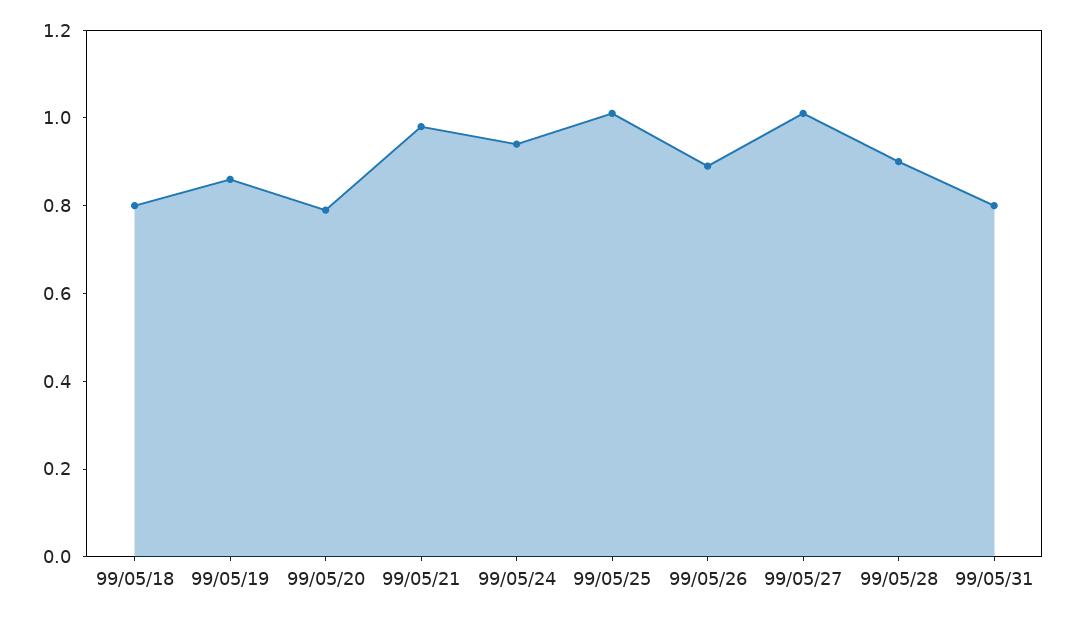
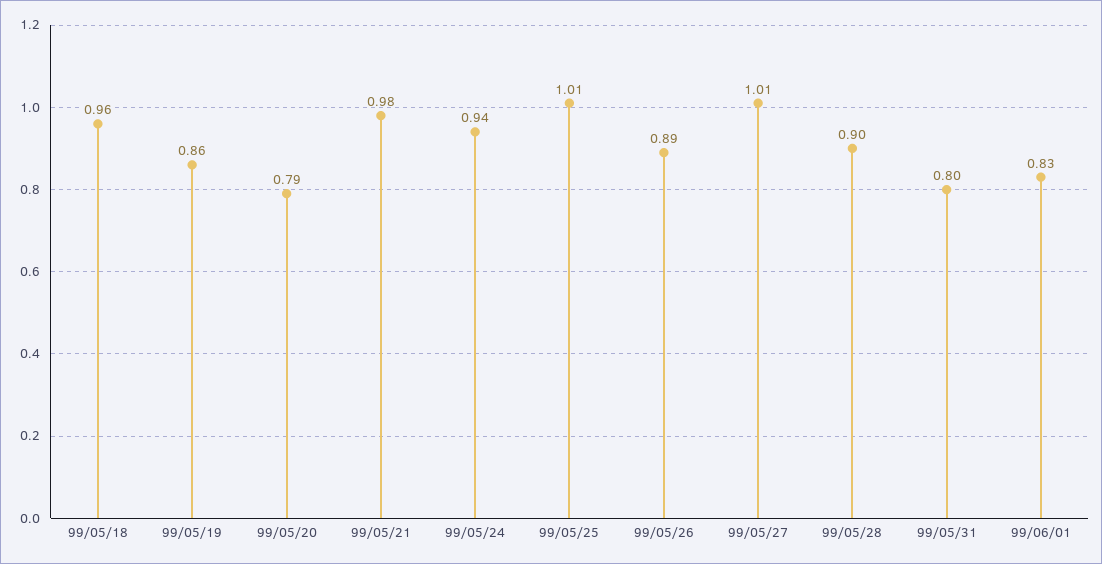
99/05/18: 0.8 -> 0.96
99/06/01: none -> 0.83

